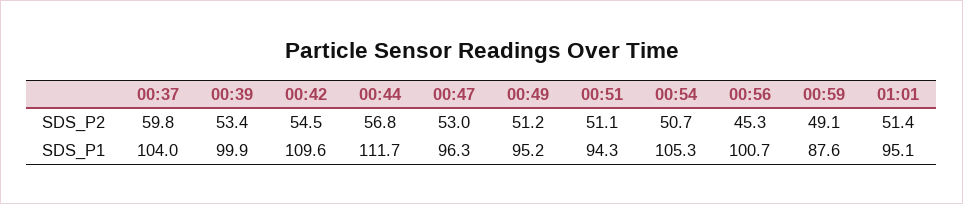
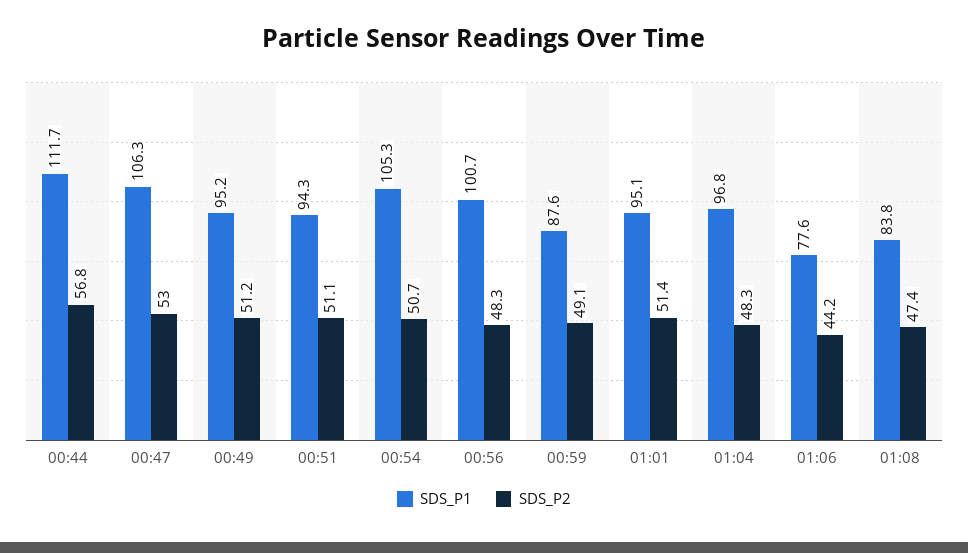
SDS_P2, 00:37: 59.8 -> none
SDS_P2, 00:39: 53.4 -> none
SDS_P2, 00:42: 54.5 -> none
SDS_P2, 00:56: 45.3 -> 48.3
SDS_P1, 00:37: 104 -> none
SDS_P1, 00:39: 99.9 -> none
SDS_P1, 00:42: 109.6 -> none
SDS_P1, 00:47: 96.3 -> 106.3
SDS_P1, 01:04: none -> 96.8
SDS_P2, 01:04: none -> 48.3
SDS_P1, 01:06: none -> 77.6
SDS_P2, 01:06: none -> 44.2
SDS_P1, 01:08: none -> 83.8
SDS_P2, 01:08: none -> 47.4

